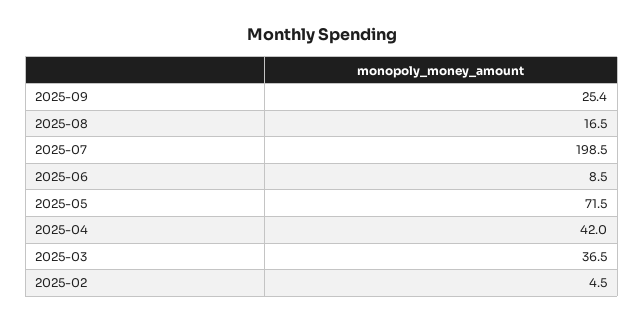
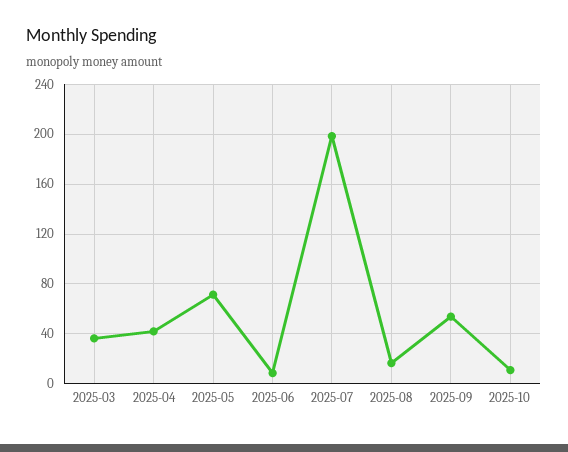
2025-09: 25.4 -> 55
2025-02: 4.5 -> none
2025-10: none -> 10

